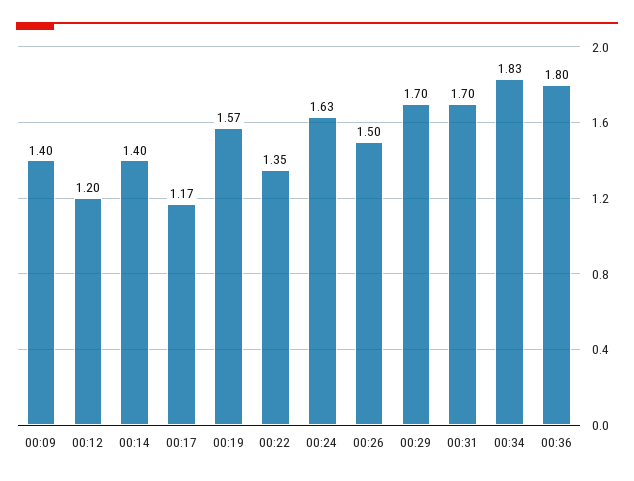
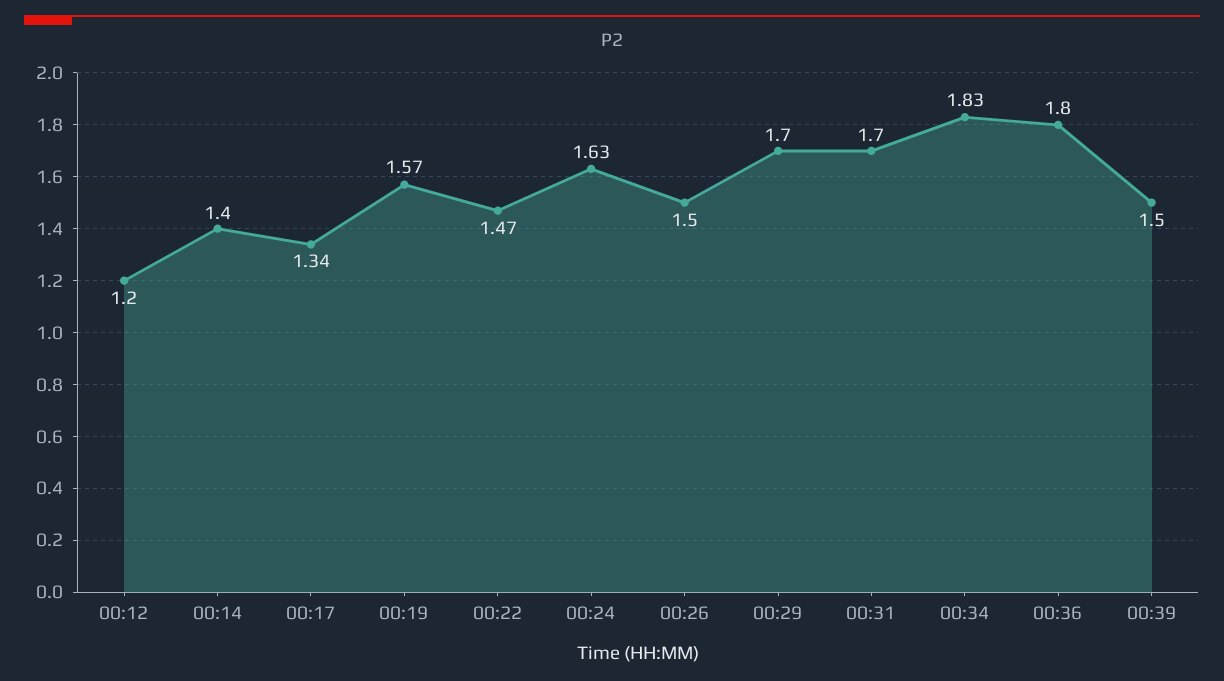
00:09: 1.4 -> none
00:17: 1.17 -> 1.34
00:22: 1.35 -> 1.47
00:39: none -> 1.5

